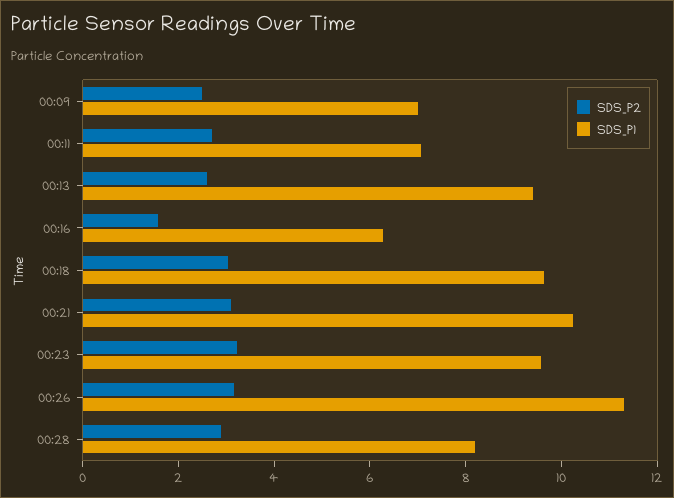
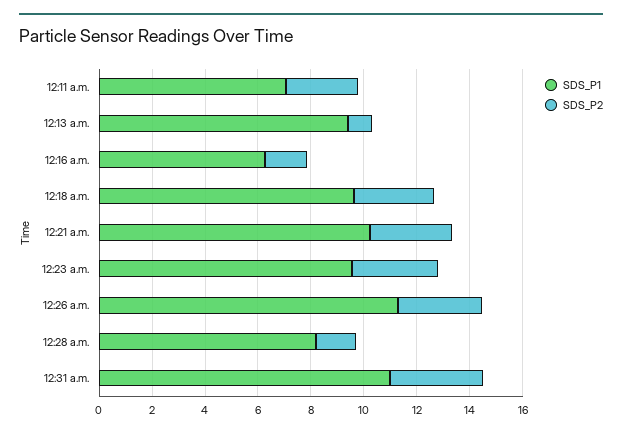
SDS_P2, 00:09: 2.5 -> none
SDS_P1, 00:09: 7 -> none
SDS_P2, 00:13: 2.5 -> 1
SDS_P2, 00:28: 3 -> 1.5
SDS_P1, 12:31 a.m.: none -> 11
SDS_P2, 12:31 a.m.: none -> 3.5

